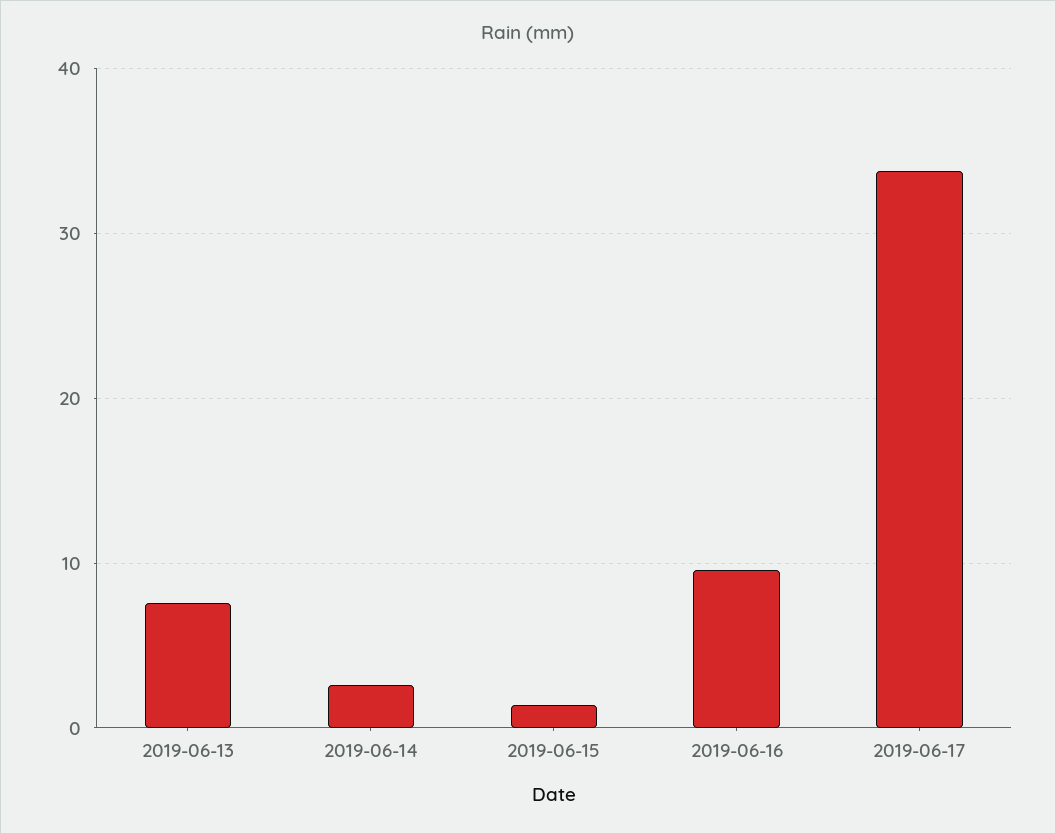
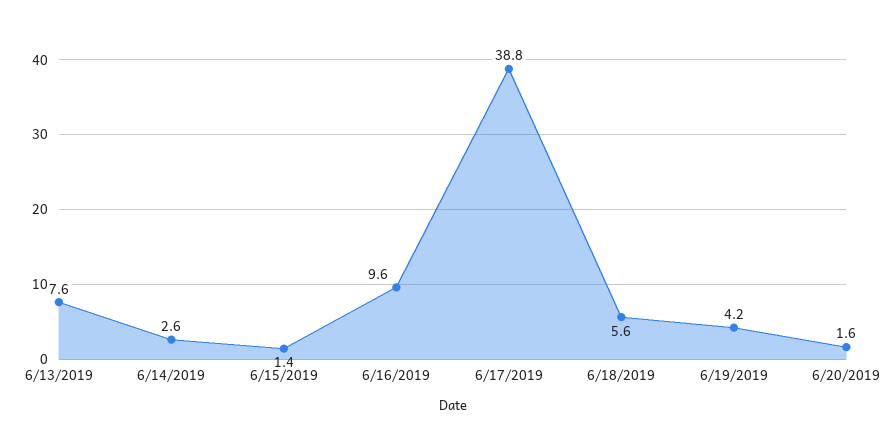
2019-06-17: 34 -> 38.8
6/18/2019: none -> 5.6
6/19/2019: none -> 4.2
6/20/2019: none -> 1.6

